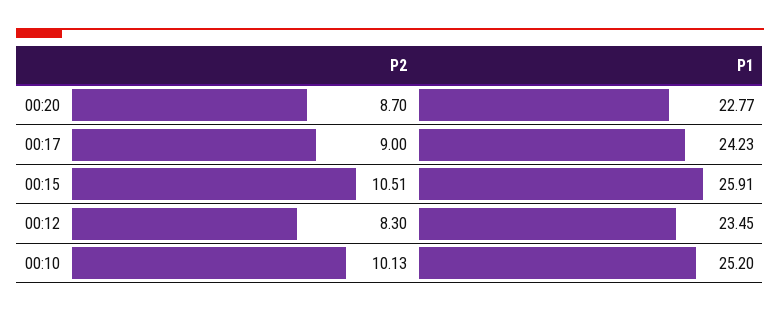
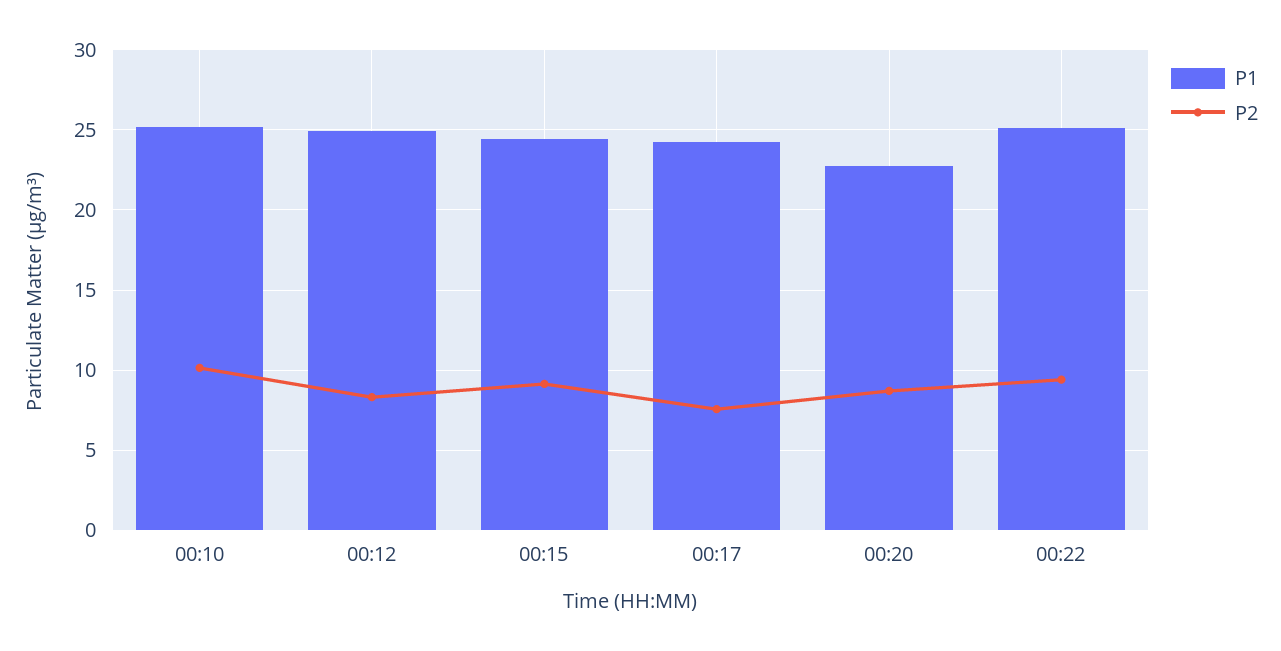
P2, 00:17: 9 -> 7.5
P2, 00:15: 10.51 -> 9
P1, 00:15: 25.91 -> 24.5
P1, 00:12: 23.45 -> 25
P1, 00:22: none -> 25
P2, 00:22: none -> 9.5

